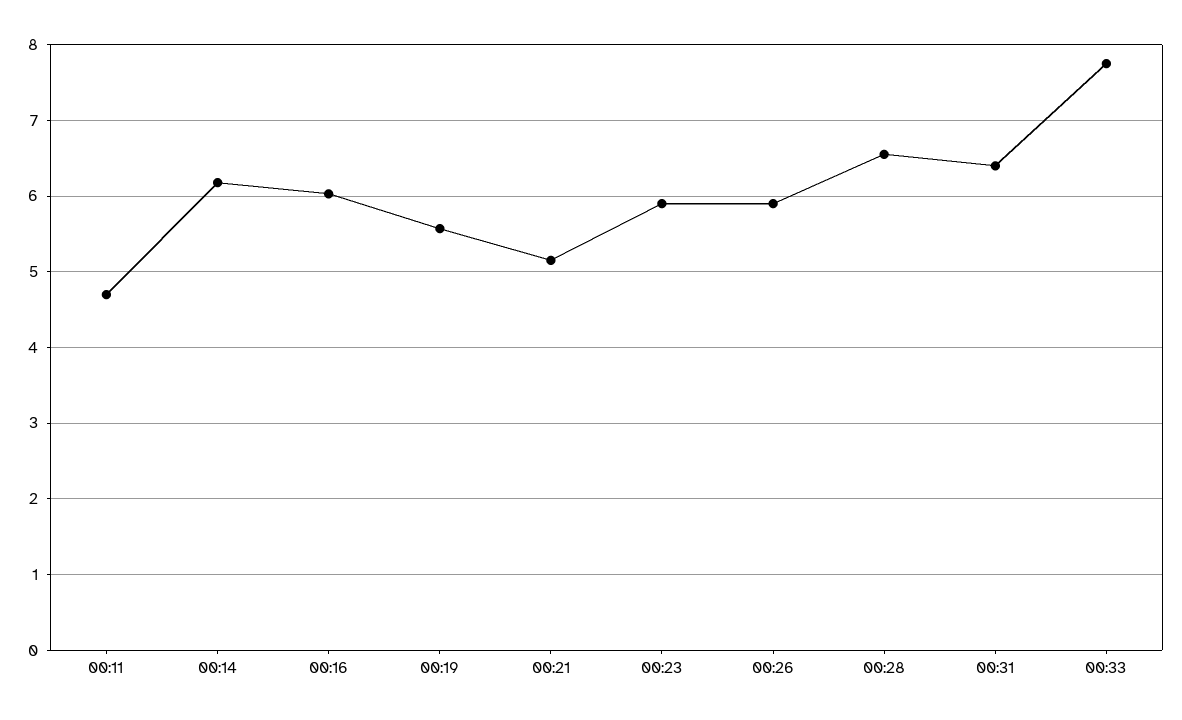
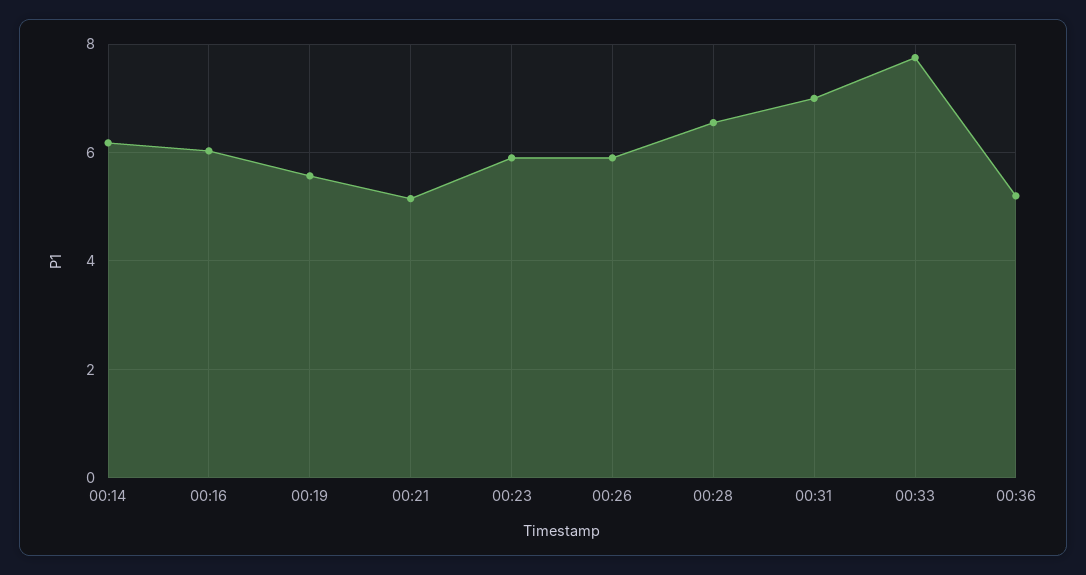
00:11: 4.7 -> none
00:31: 6.4 -> 7
00:36: none -> 5.2

